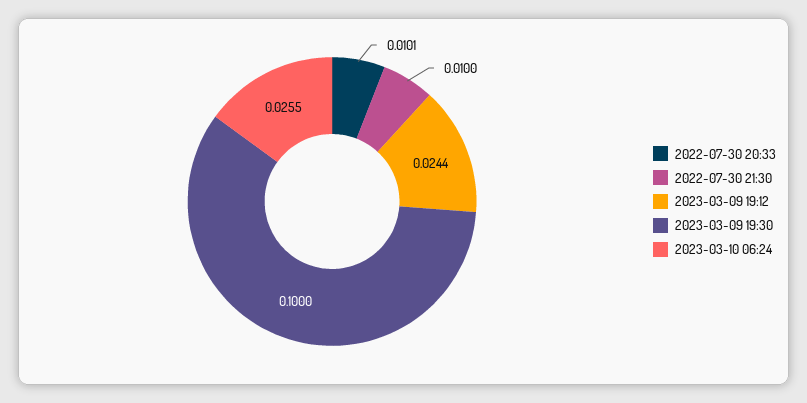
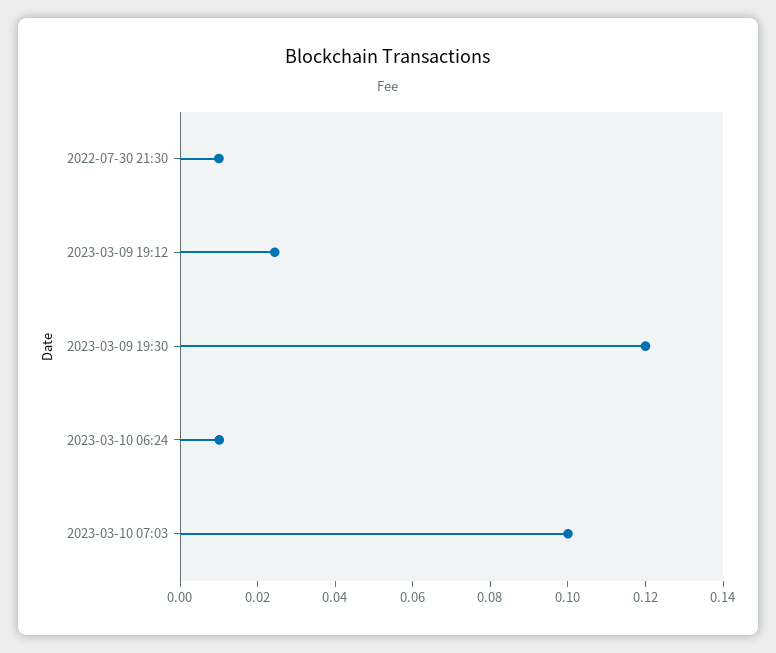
2022-07-30 20:33: 0.0101 -> none
2023-03-09 19:30: 0.1 -> 0.12
2023-03-10 06:24: 0.0255 -> 0.01
2023-03-10 07:03: none -> 0.1

